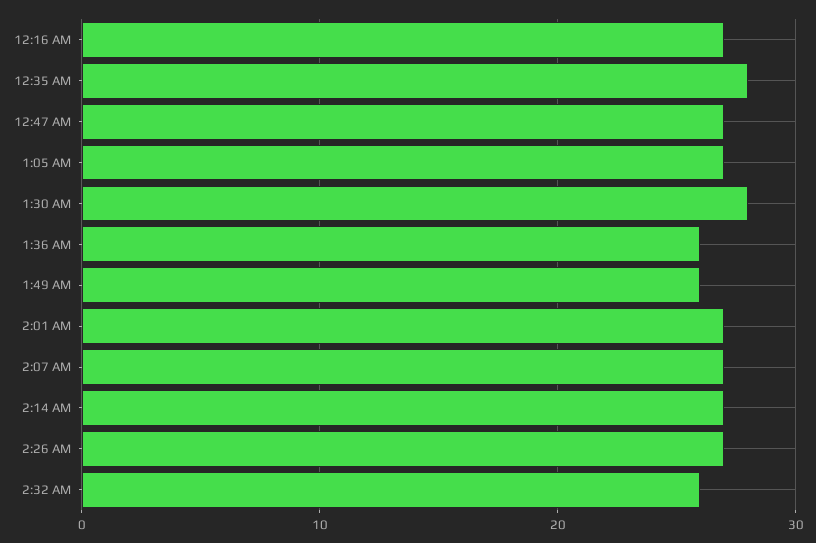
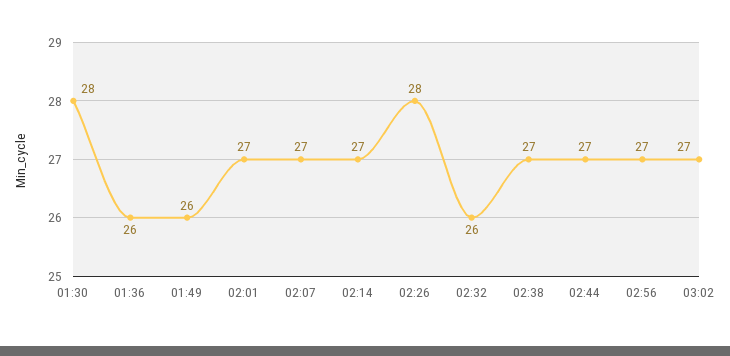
12:16 AM: 27 -> none
12:35 AM: 28 -> none
12:47 AM: 27 -> none
1:05 AM: 27 -> none
2:26 AM: 27 -> 28
02:38: none -> 27
02:44: none -> 27
02:56: none -> 27
03:02: none -> 27

